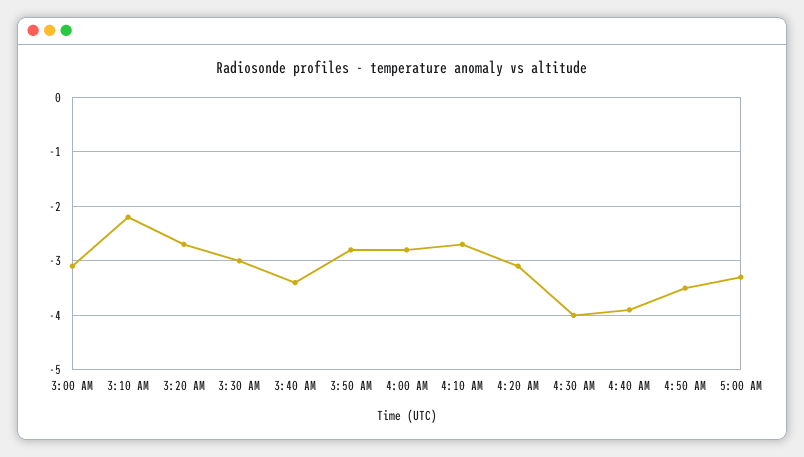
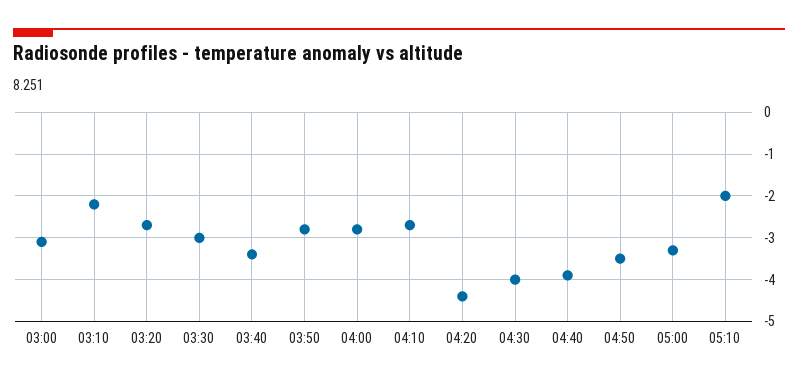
4:20 AM: -3 -> -4.5
05:10: none -> -2

